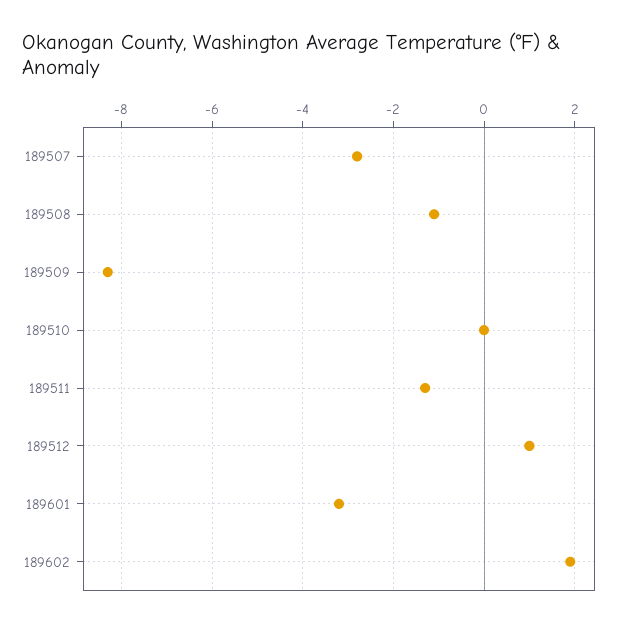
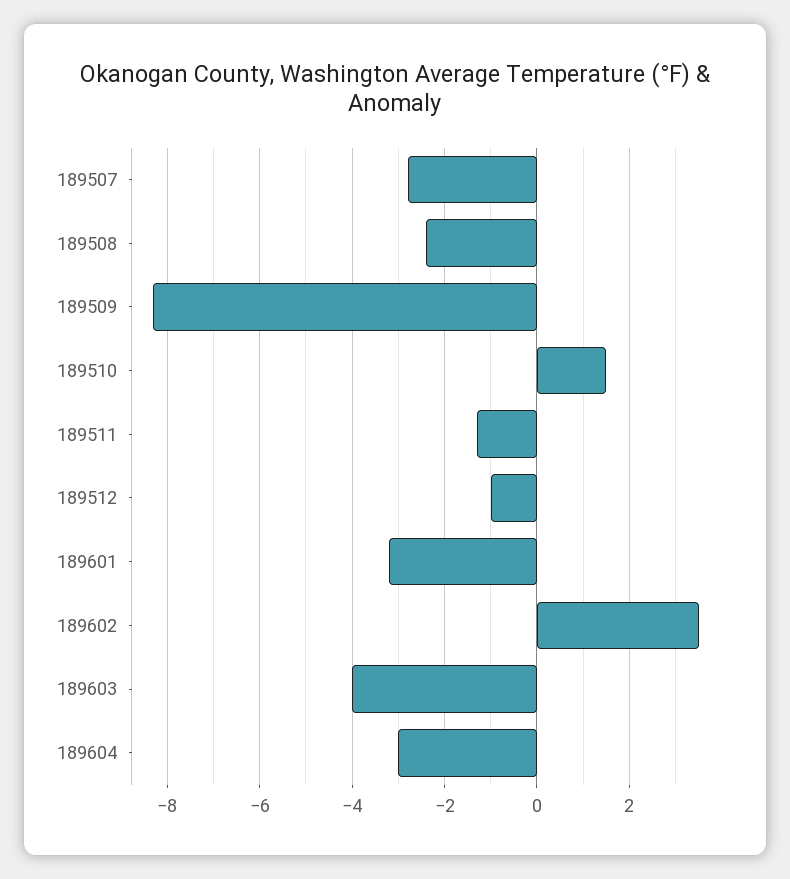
189508: -1 -> -2.5
189510: 0 -> 1.5
189512: 1 -> -1
189602: 2 -> 3.5
189603: none -> -4
189604: none -> -3

